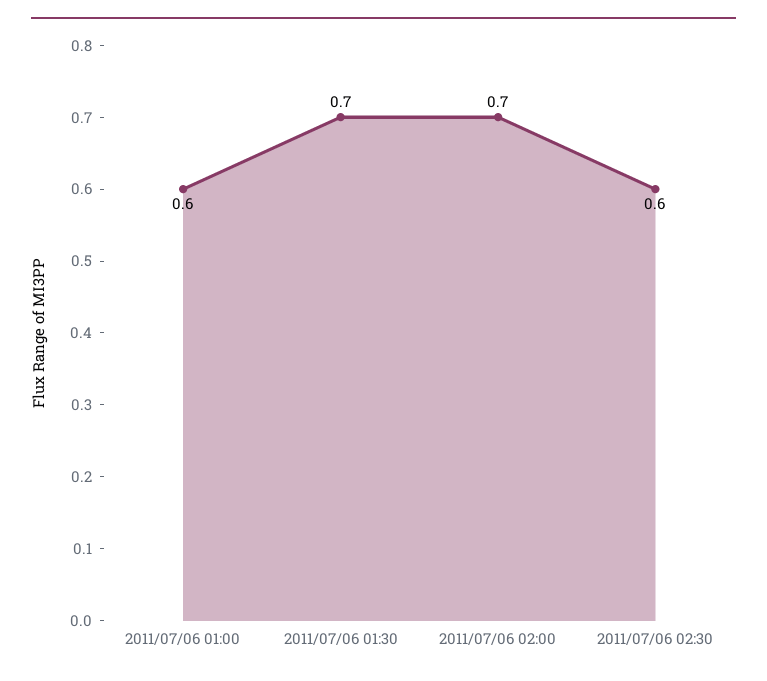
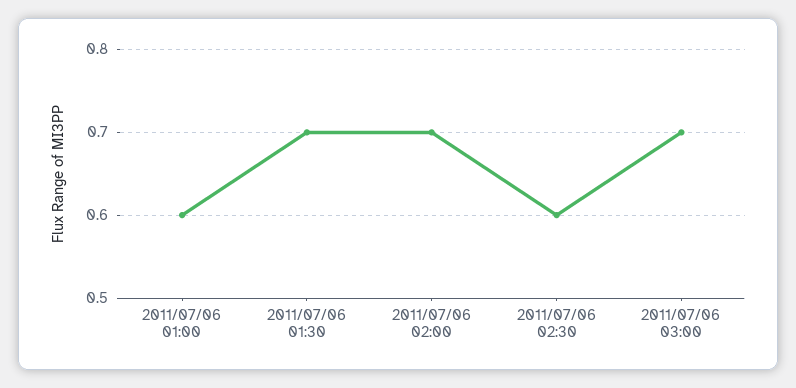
2011/07/06 03:00: none -> 0.7

